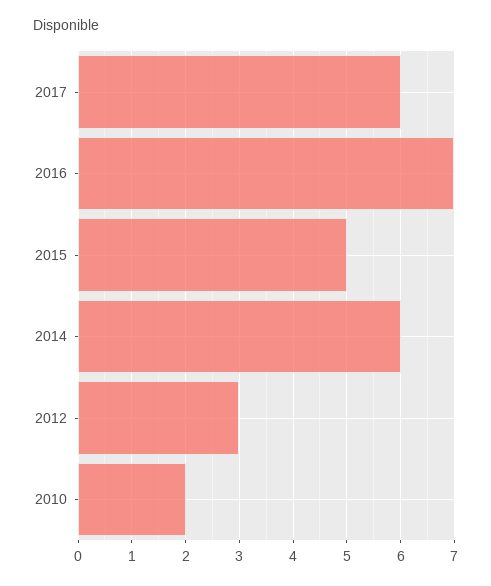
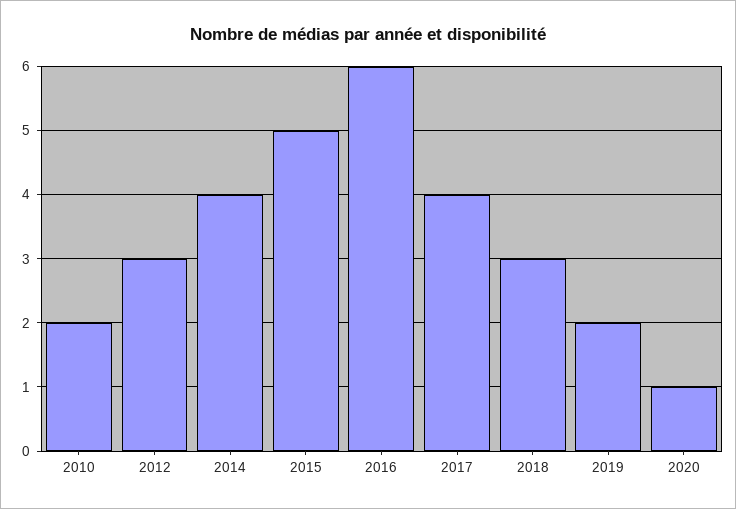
2017: 6 -> 4
2016: 7 -> 6
2014: 6 -> 4
2018: none -> 3
2019: none -> 2
2020: none -> 1

